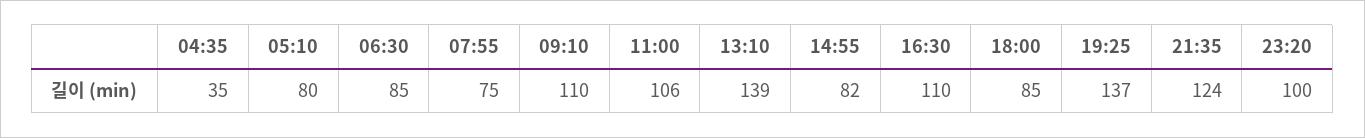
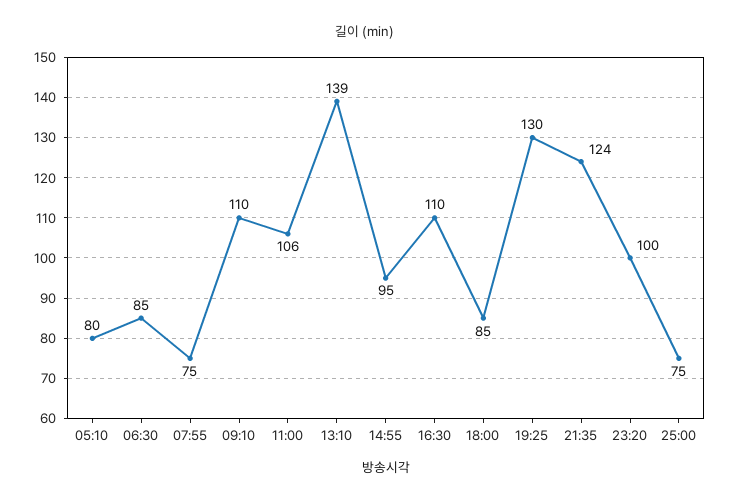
04:35: 35 -> none
14:55: 82 -> 95
19:25: 137 -> 130
25:00: none -> 75

